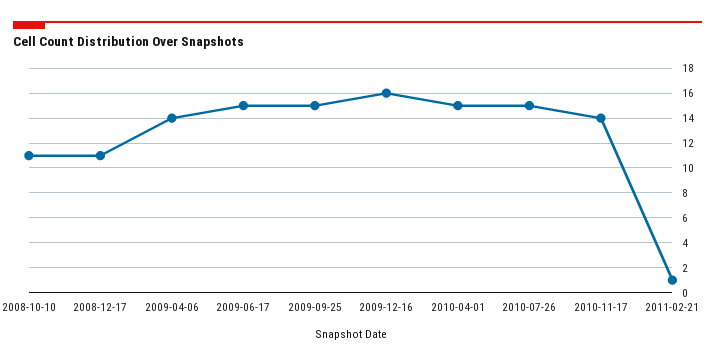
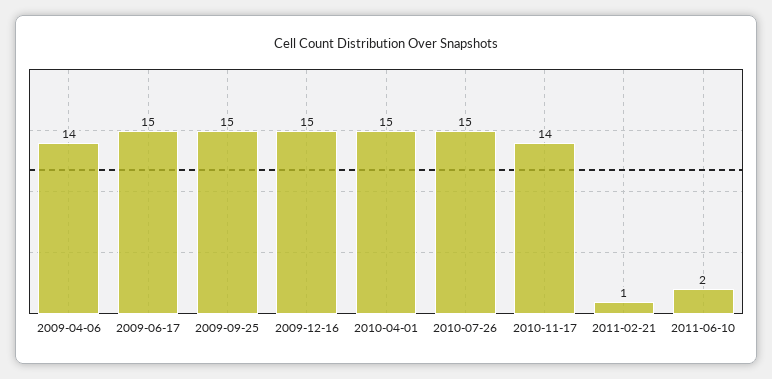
2008-10-10: 11 -> none
2008-12-17: 11 -> none
2009-12-16: 16 -> 15
2011-06-10: none -> 2

